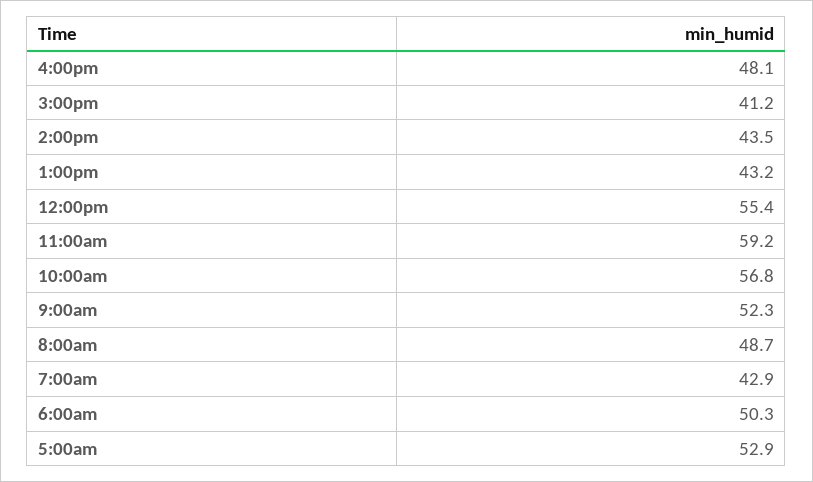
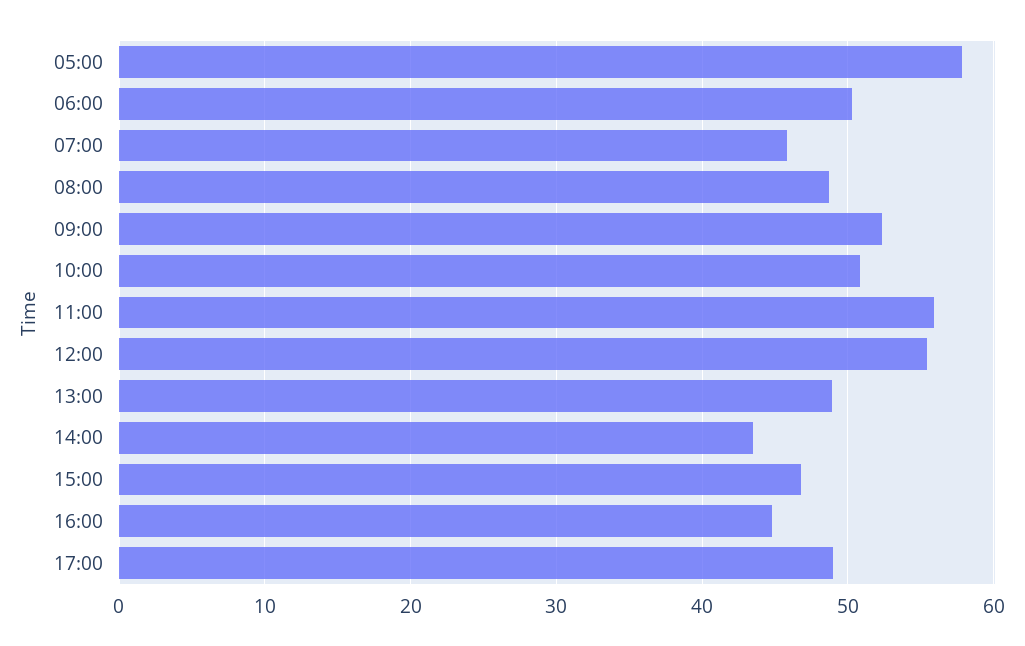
4:00pm: 48.1 -> 45
3:00pm: 41.2 -> 47
1:00pm: 43.2 -> 49
11:00am: 59.2 -> 56
10:00am: 56.8 -> 51
7:00am: 42.9 -> 46
5:00am: 52.9 -> 58
17:00: none -> 49

